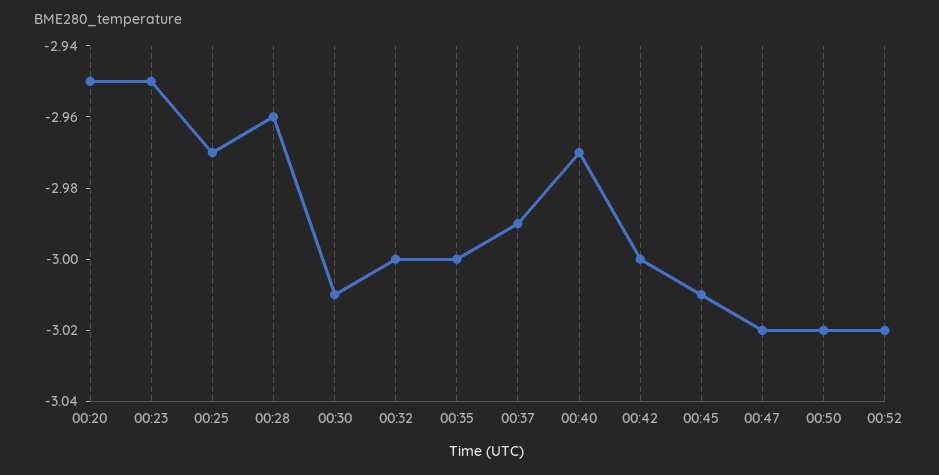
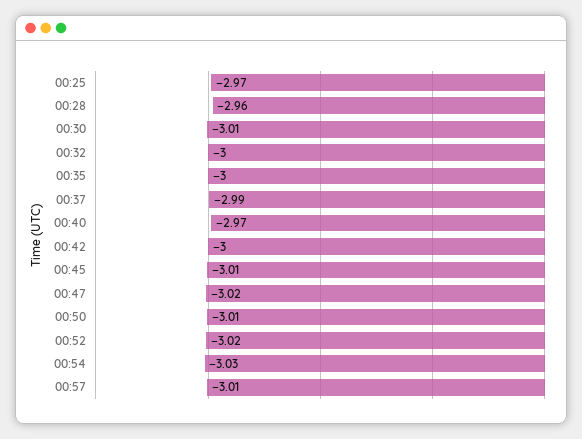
00:20: -2.95 -> none
00:23: -2.95 -> none
00:50: -3.02 -> -3.01
00:54: none -> -3.03
00:57: none -> -3.01

